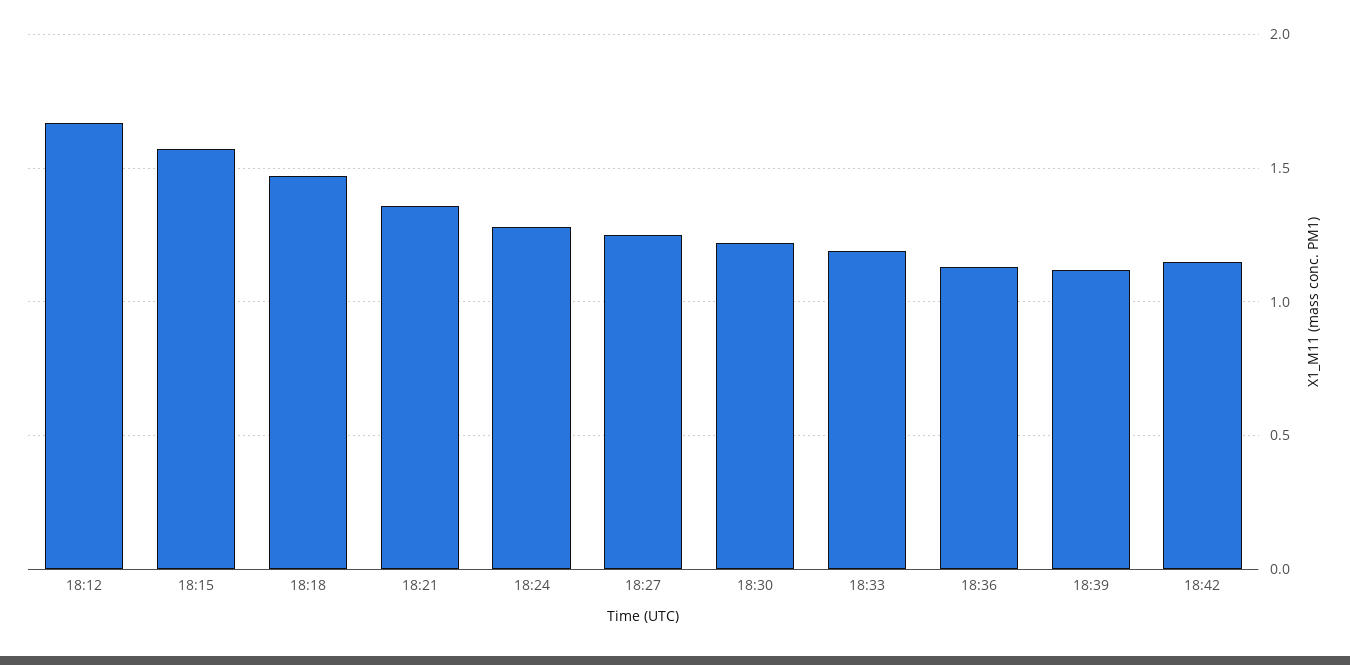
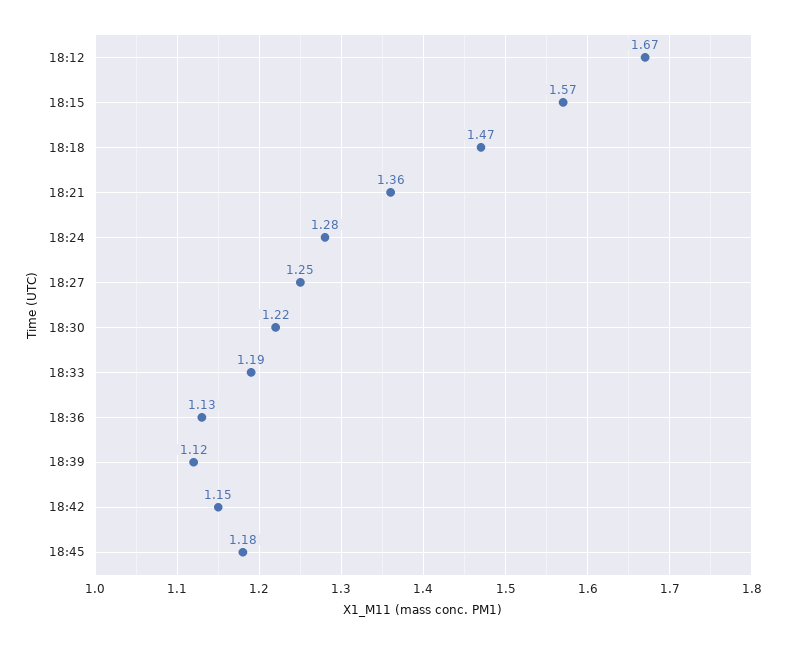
18:45: none -> 1.18

